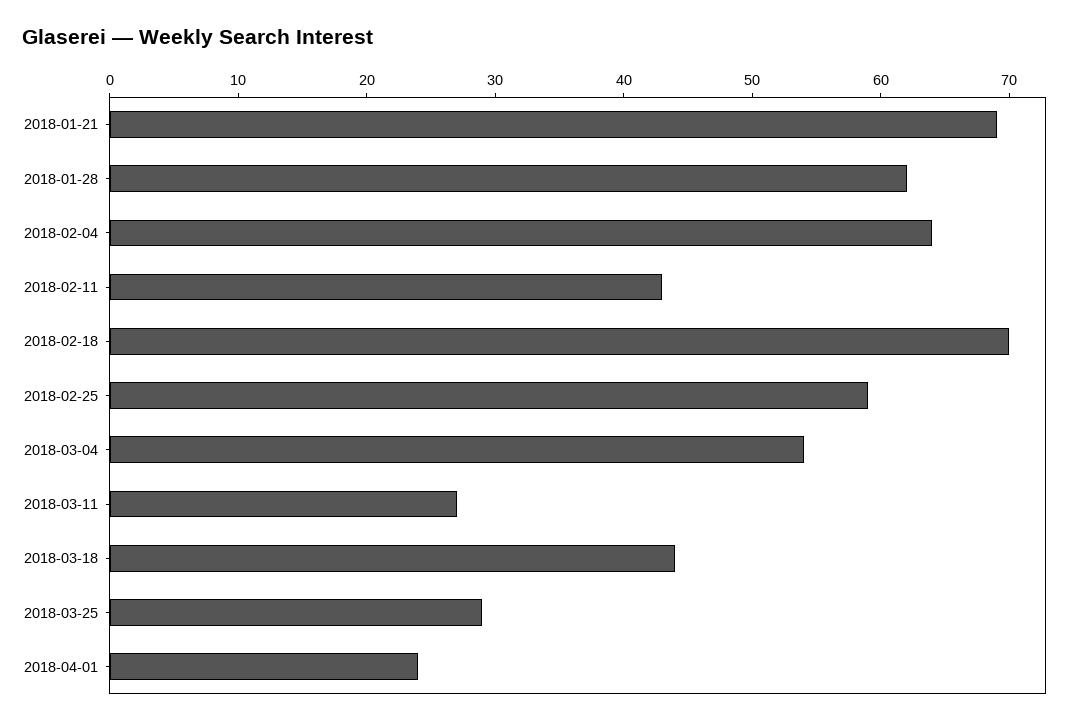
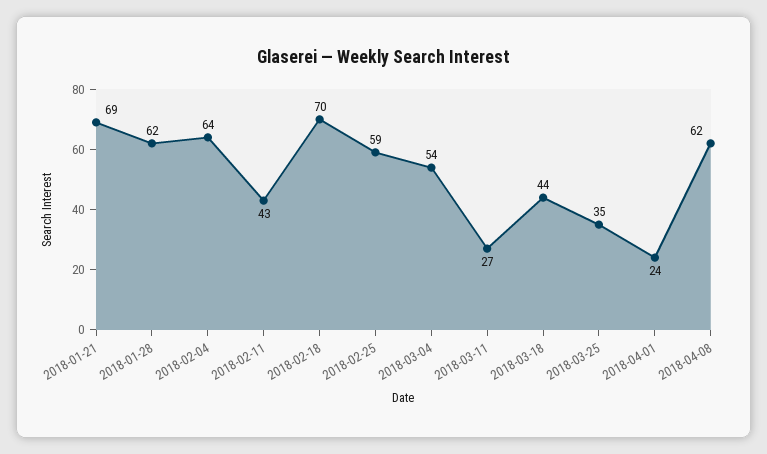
2018-03-25: 29 -> 35
2018-04-08: none -> 62

